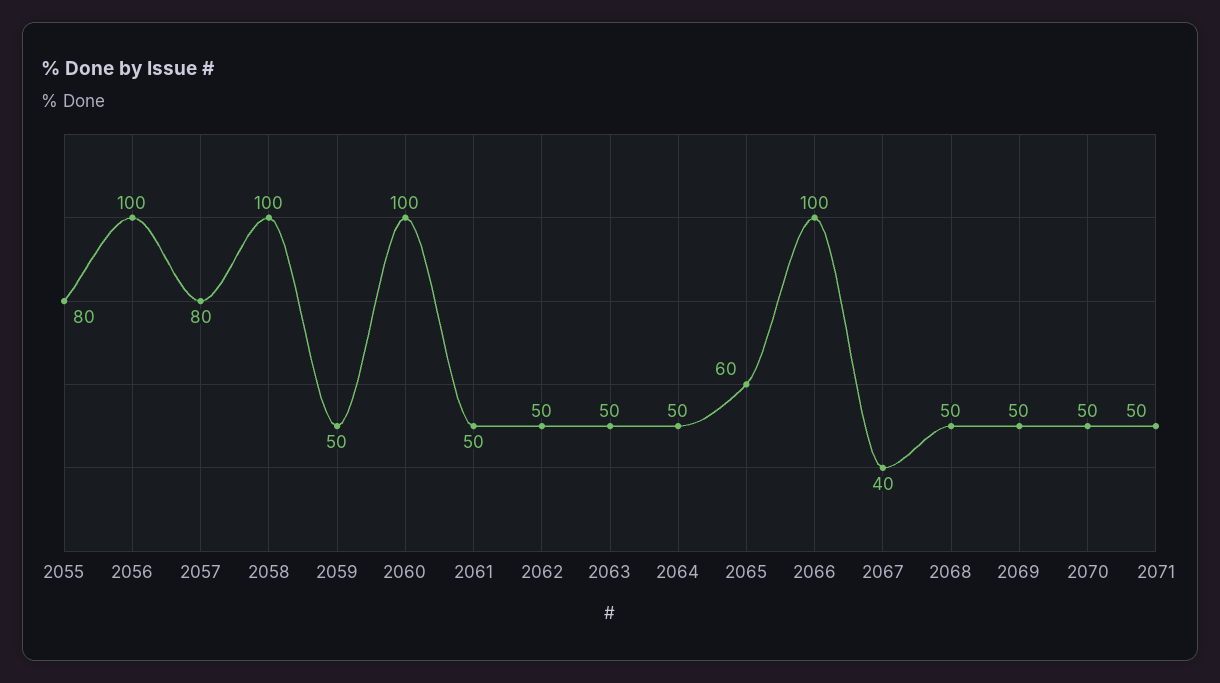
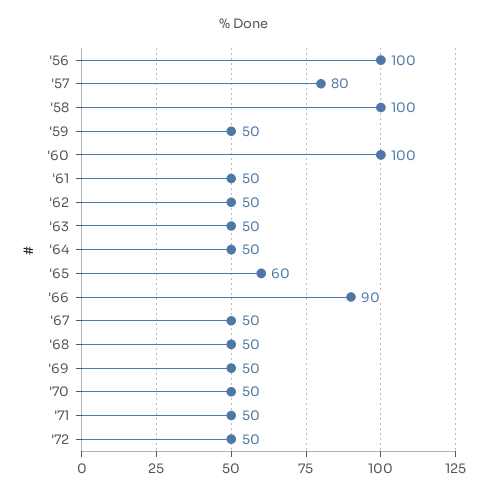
2055: 80 -> none
2066: 100 -> 90
2067: 40 -> 50
'72: none -> 50

